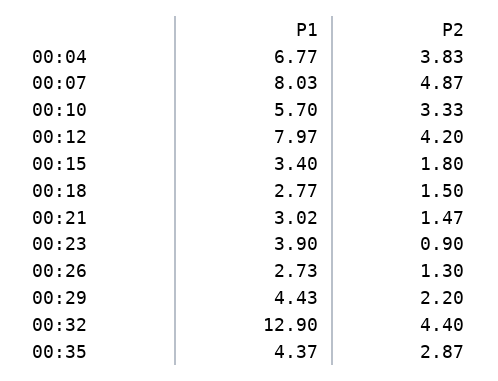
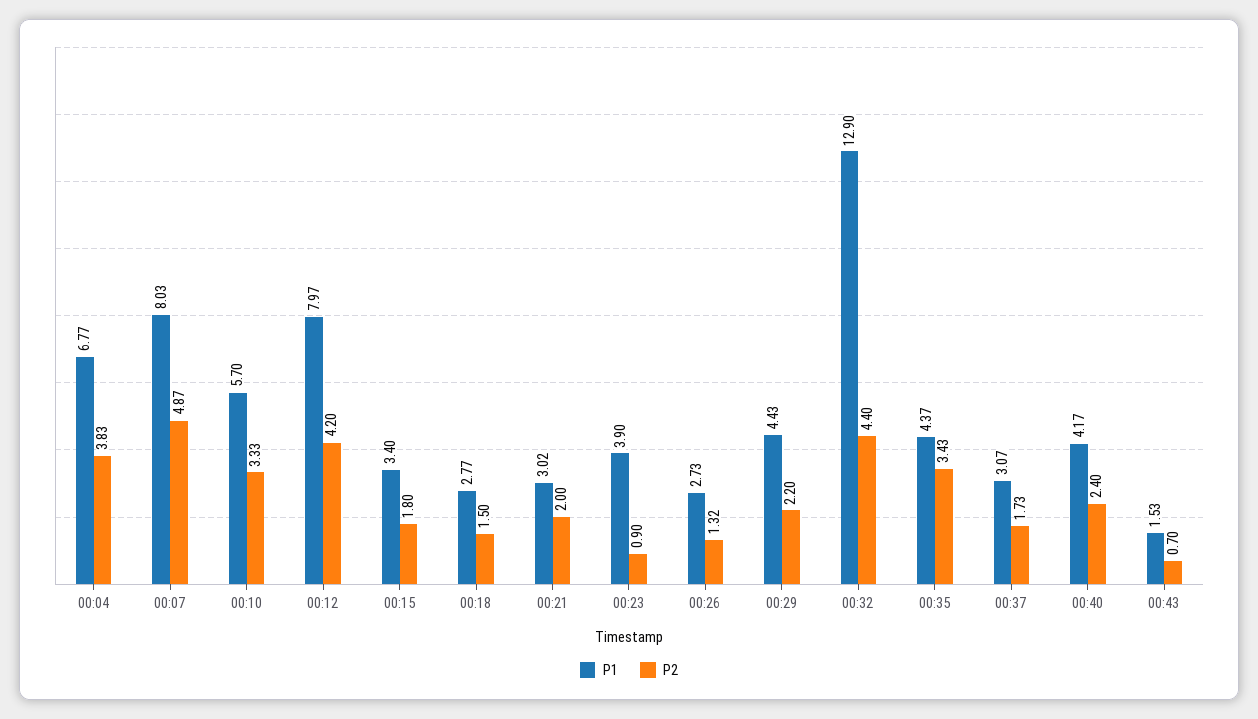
P2, 00:21: 1.47 -> 2
P2, 00:26: 1.3 -> 1.32
P2, 00:35: 2.87 -> 3.43
P1, 00:37: none -> 3.07
P2, 00:37: none -> 1.73
P1, 00:40: none -> 4.17
P2, 00:40: none -> 2.4
P1, 00:43: none -> 1.53
P2, 00:43: none -> 0.7

